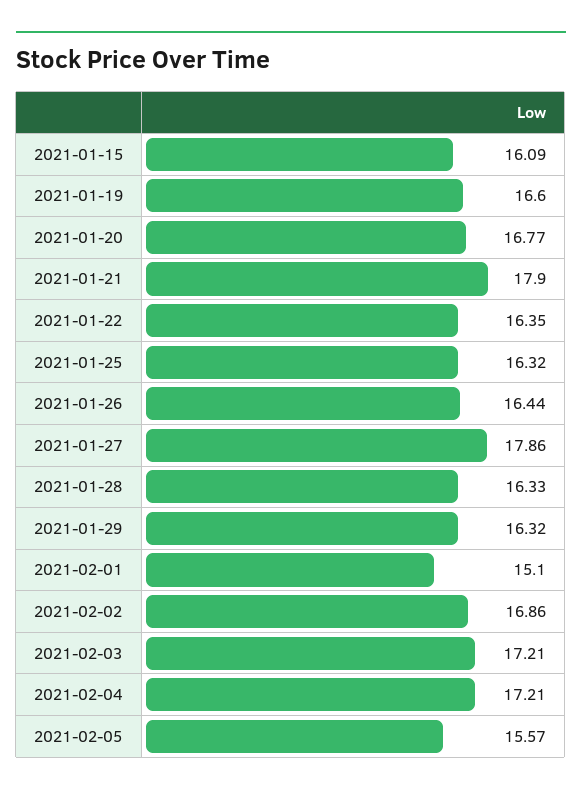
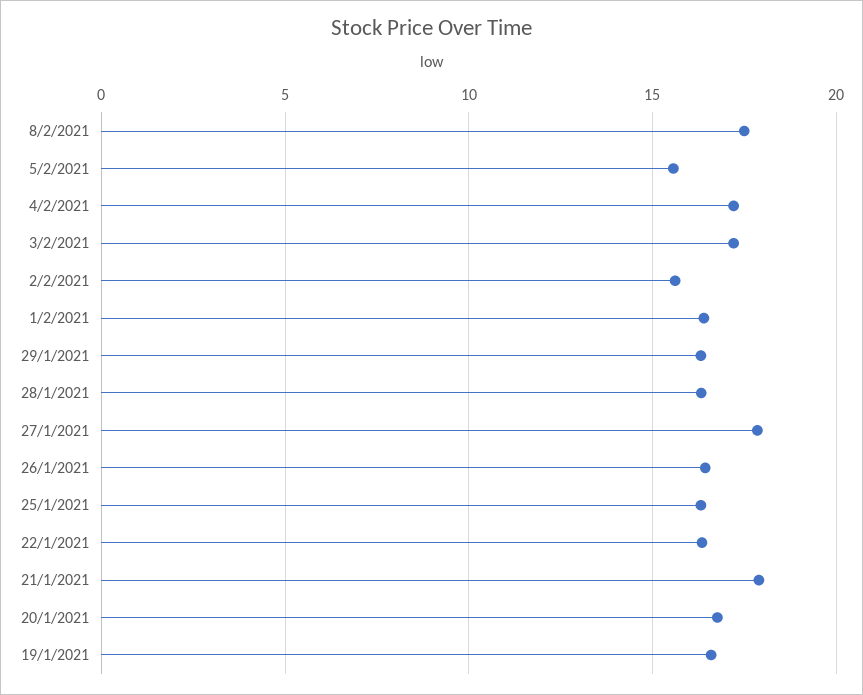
2021-01-15: 16.09 -> none
2021-02-01: 15.1 -> 16.5
2021-02-02: 16.86 -> 15.5
8/2/2021: none -> 17.5

